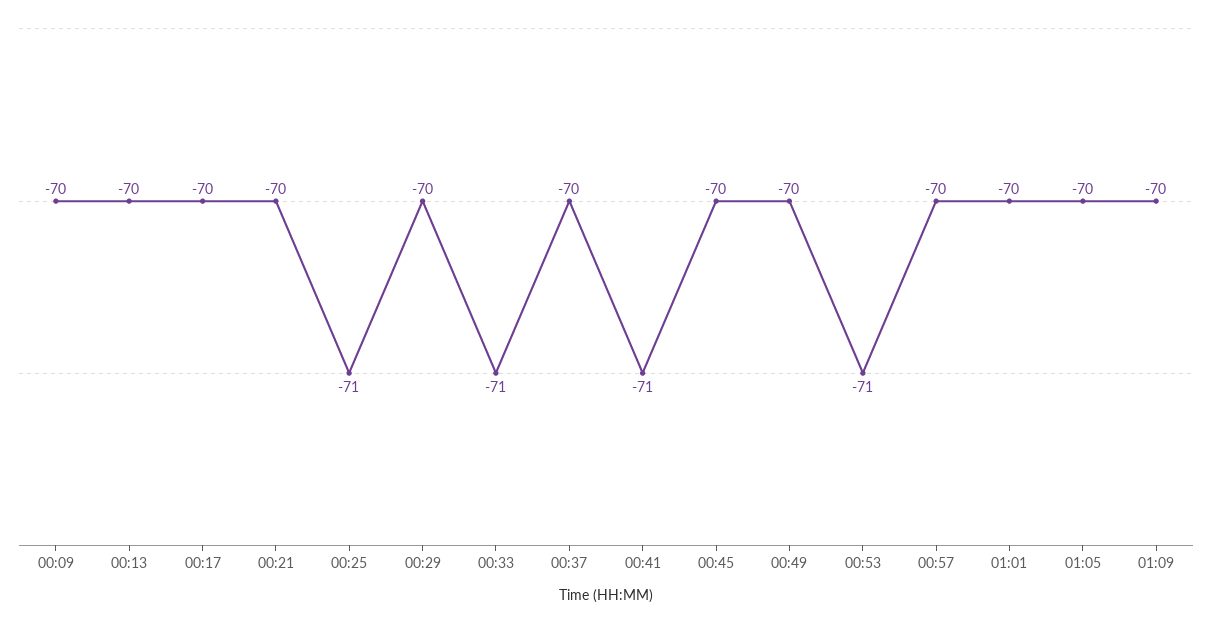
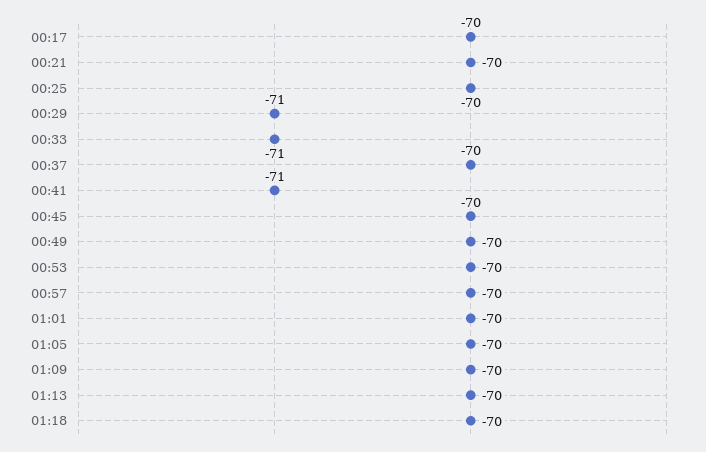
00:09: -70 -> none
00:13: -70 -> none
00:25: -71 -> -70
00:29: -70 -> -71
00:53: -71 -> -70
01:13: none -> -70
01:18: none -> -70

